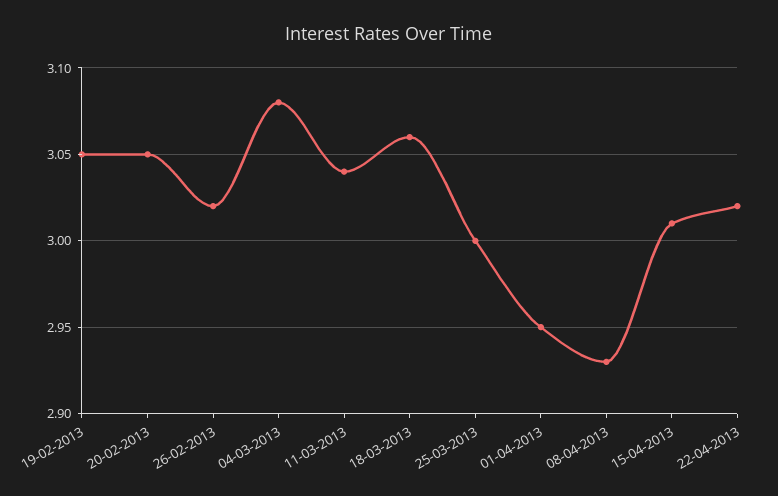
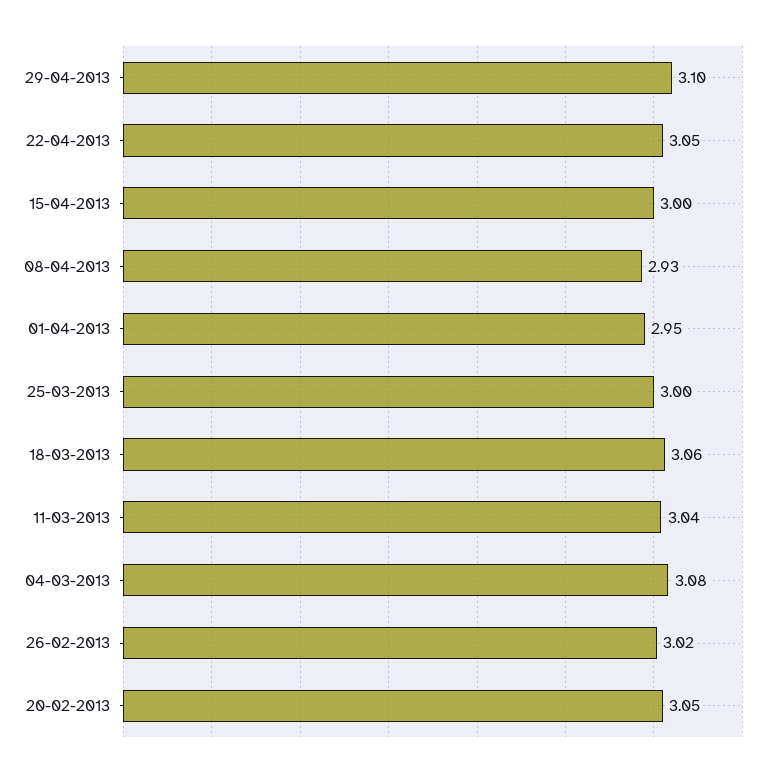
19-02-2013: 3.05 -> none
15-04-2013: 3.01 -> 3
22-04-2013: 3.02 -> 3.05
29-04-2013: none -> 3.1

